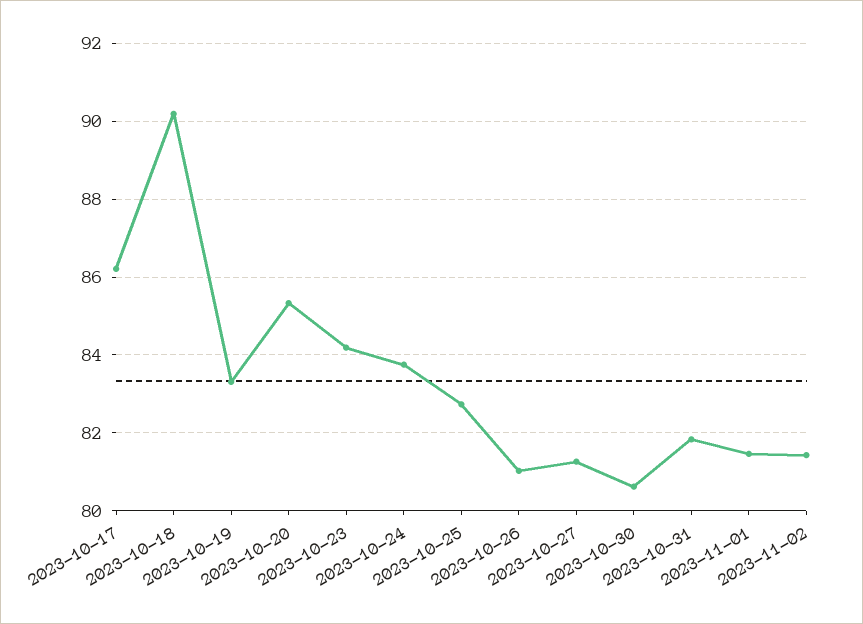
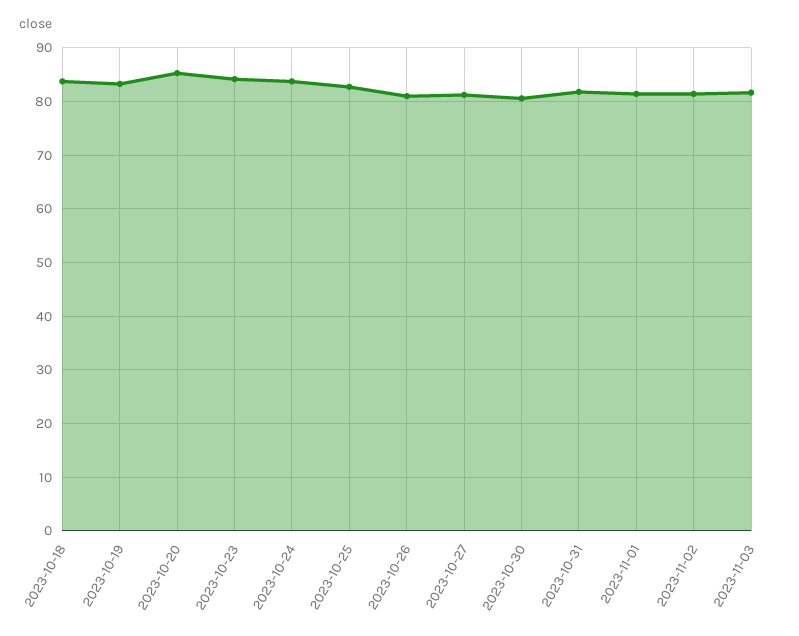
2023-10-17: 86.2 -> none
2023-10-18: 90.2 -> 84
2023-11-03: none -> 82

